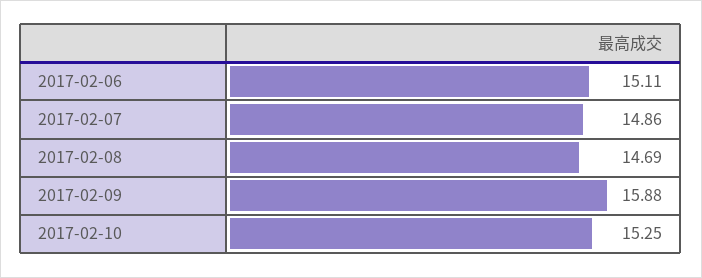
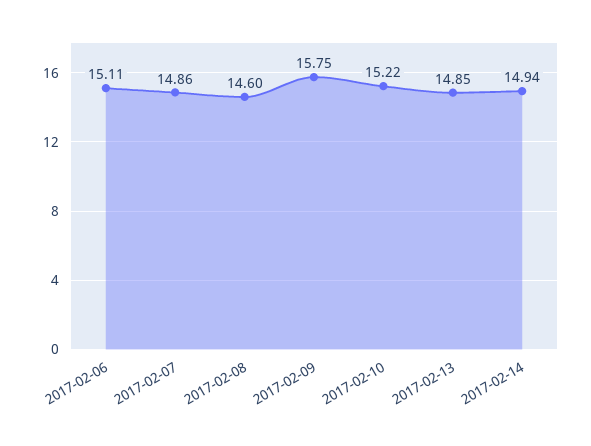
2017-02-08: 14.69 -> 14.6
2017-02-09: 15.88 -> 15.75
2017-02-10: 15.25 -> 15.22
2017-02-13: none -> 14.85
2017-02-14: none -> 14.94

